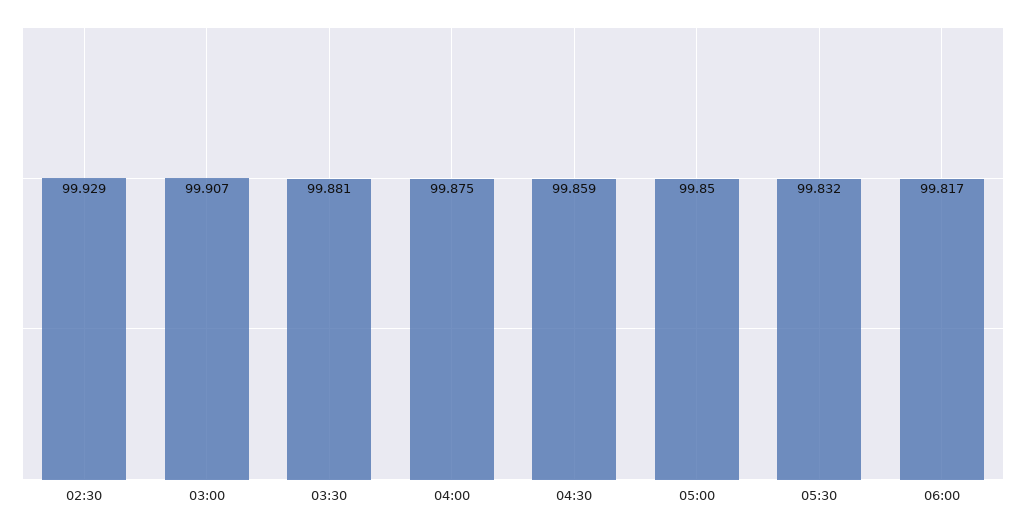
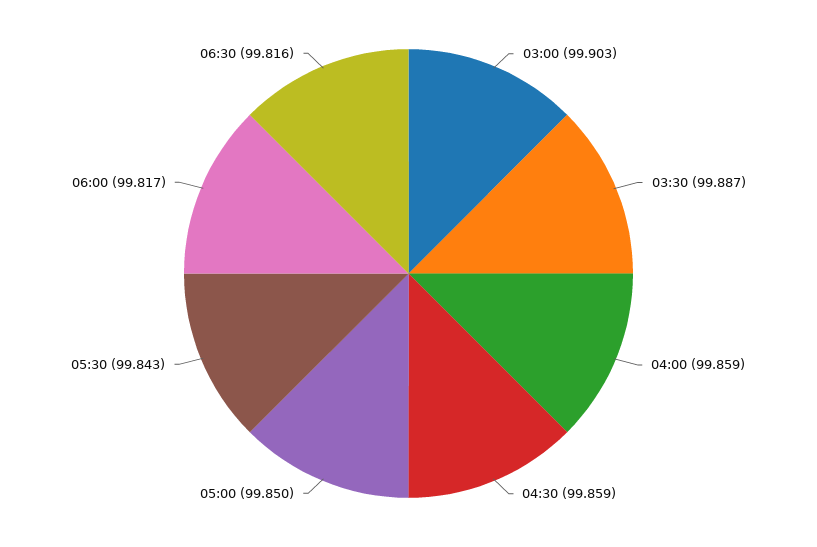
02:30: 99.929 -> none
03:00: 99.907 -> 99.903
03:30: 99.881 -> 99.887
04:00: 99.875 -> 99.859
05:30: 99.832 -> 99.843
06:30: none -> 99.816

